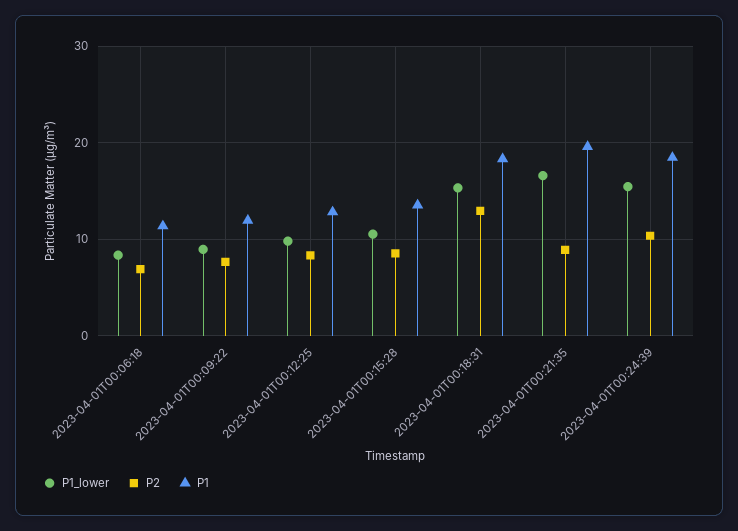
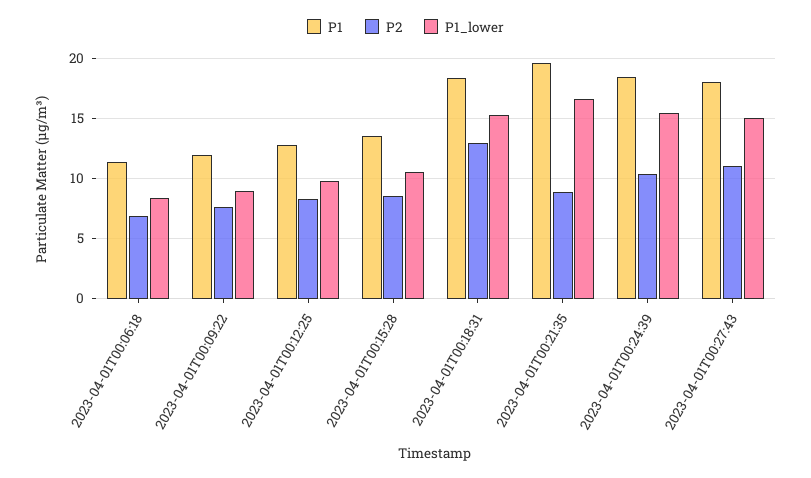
P1, 2023-04-01T00:27:43: none -> 18
P2, 2023-04-01T00:27:43: none -> 11
P1_lower, 2023-04-01T00:27:43: none -> 15

